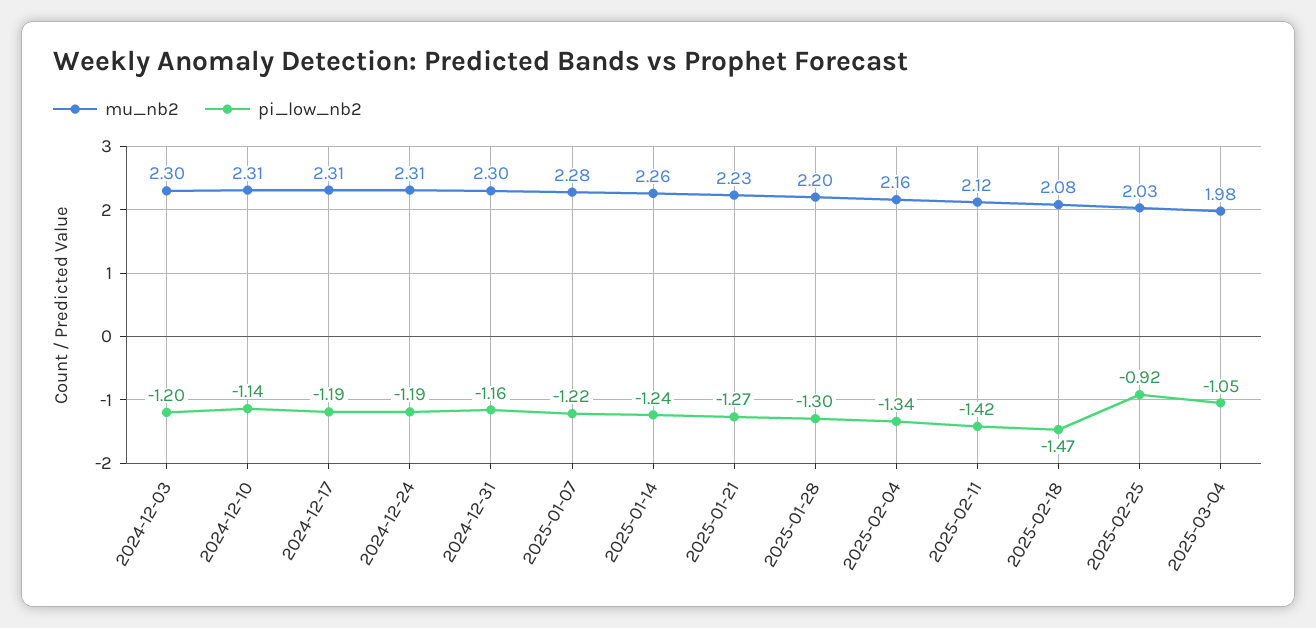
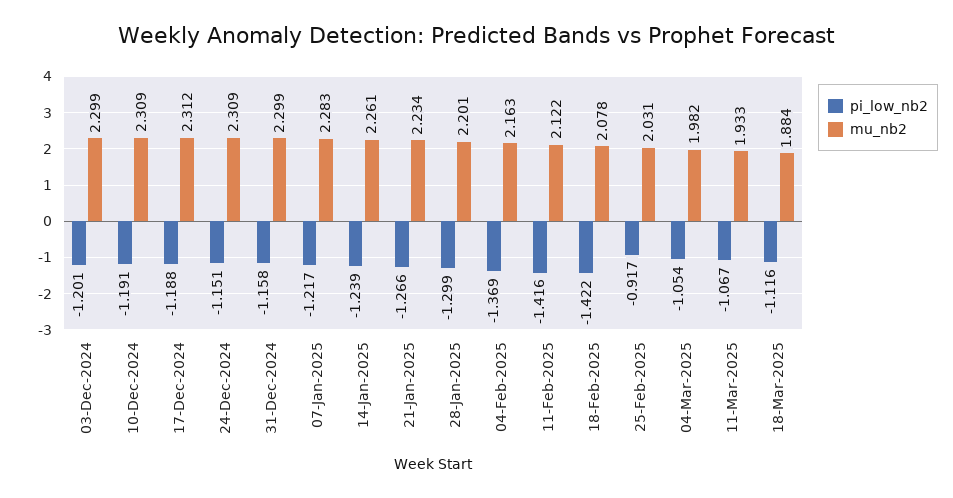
pi_low_nb2, 2024-12-10: -1.14 -> -1.191
pi_low_nb2, 2024-12-24: -1.19 -> -1.151
pi_low_nb2, 2025-02-04: -1.34 -> -1.369
pi_low_nb2, 2025-02-18: -1.47 -> -1.422
pi_low_nb2, 11-Mar-2025: none -> -1.067
mu_nb2, 11-Mar-2025: none -> 1.933
pi_low_nb2, 18-Mar-2025: none -> -1.116
mu_nb2, 18-Mar-2025: none -> 1.884

